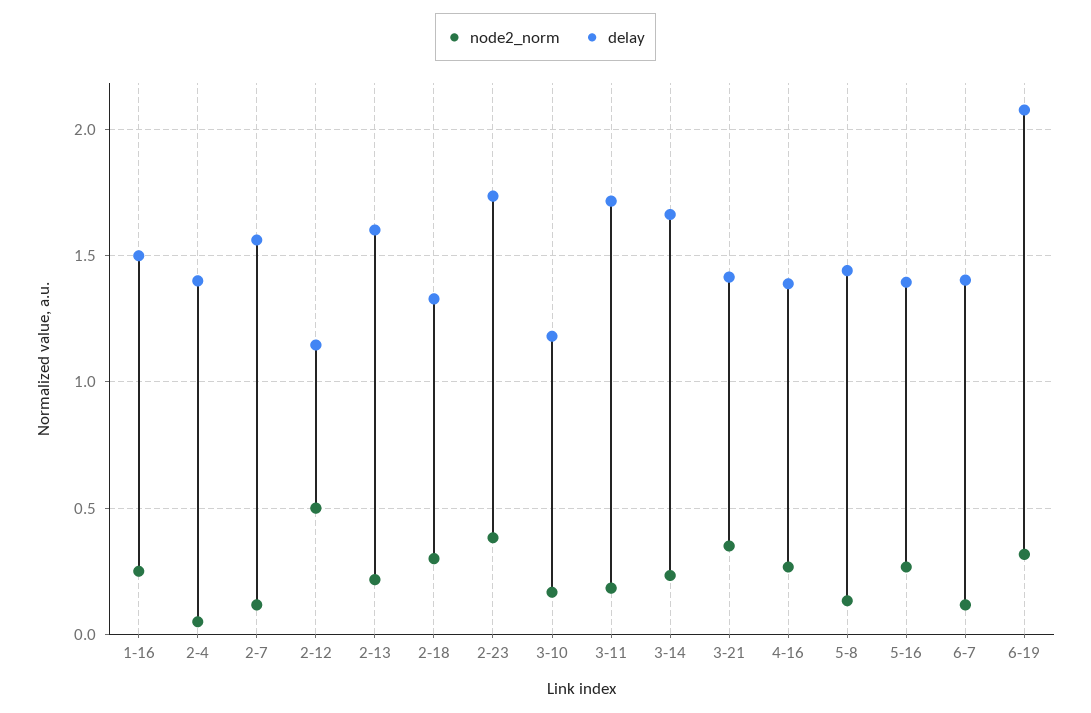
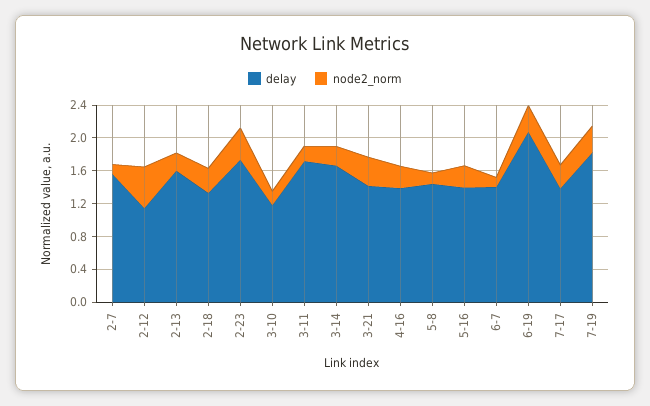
node2_norm, 1-16: 0.25 -> none
delay, 1-16: 1.5 -> none
node2_norm, 2-4: 0.05 -> none
delay, 2-4: 1.4 -> none
delay, 7-17: none -> 1.4
node2_norm, 7-17: none -> 0.3
delay, 7-19: none -> 1.8
node2_norm, 7-19: none -> 0.3

